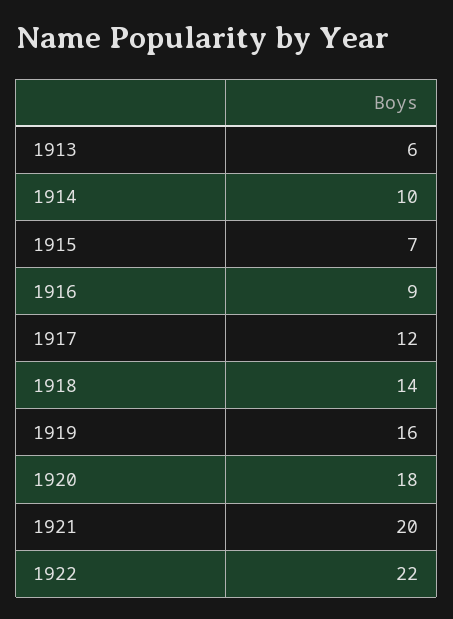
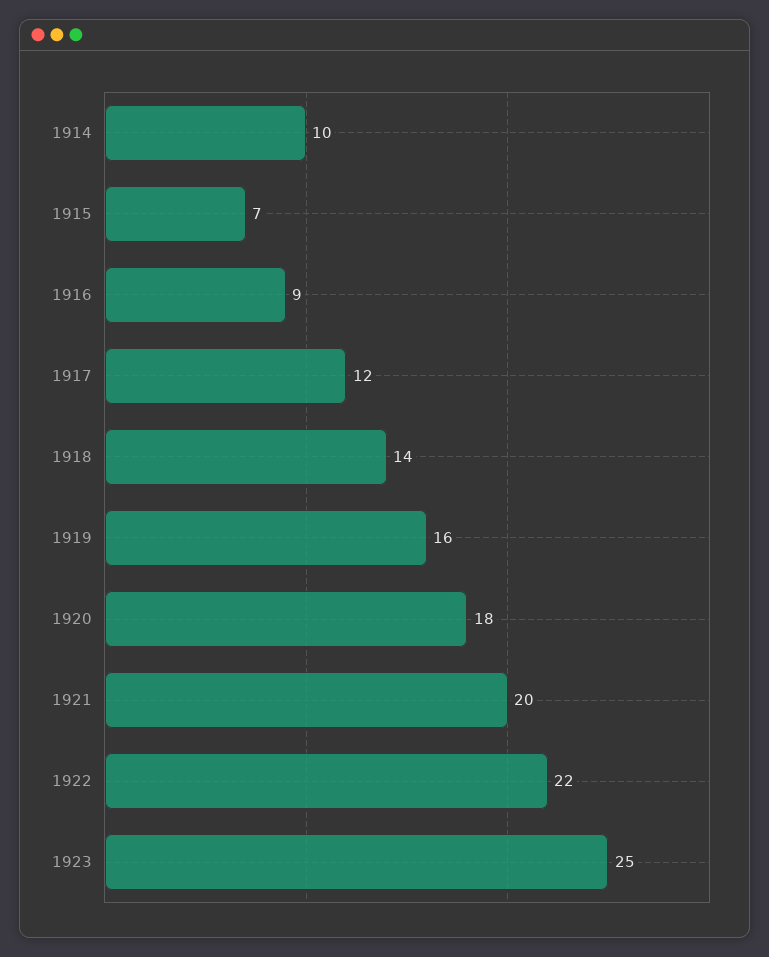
1913: 6 -> none
1923: none -> 25

